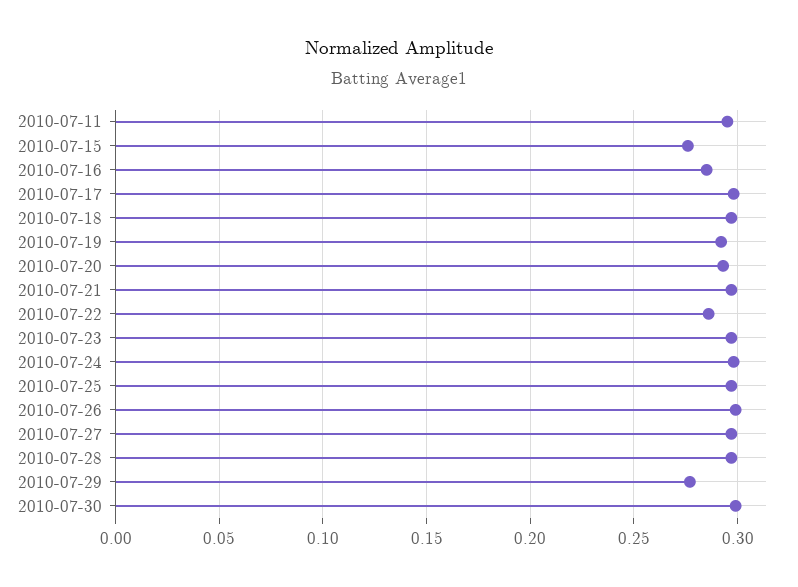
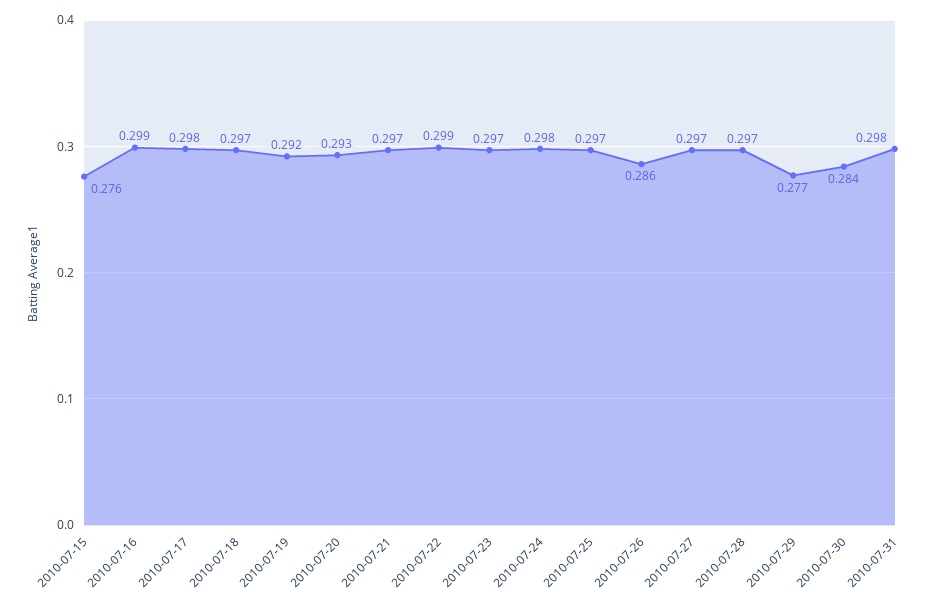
2010-07-11: 0.295 -> none
2010-07-16: 0.285 -> 0.299
2010-07-22: 0.285 -> 0.299
2010-07-26: 0.3 -> 0.286
2010-07-30: 0.3 -> 0.284
2010-07-31: none -> 0.298

